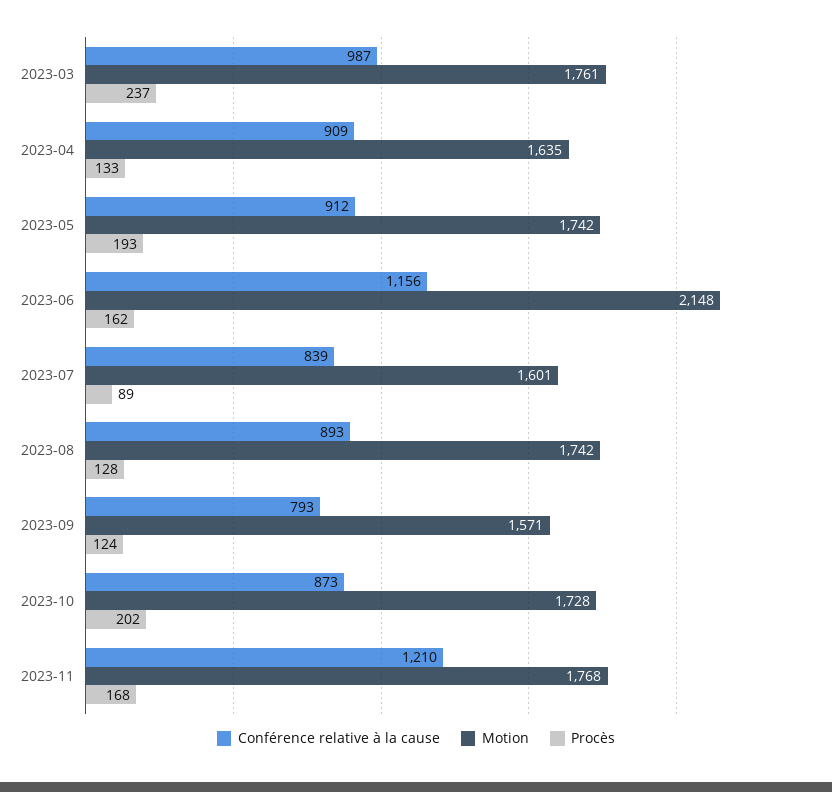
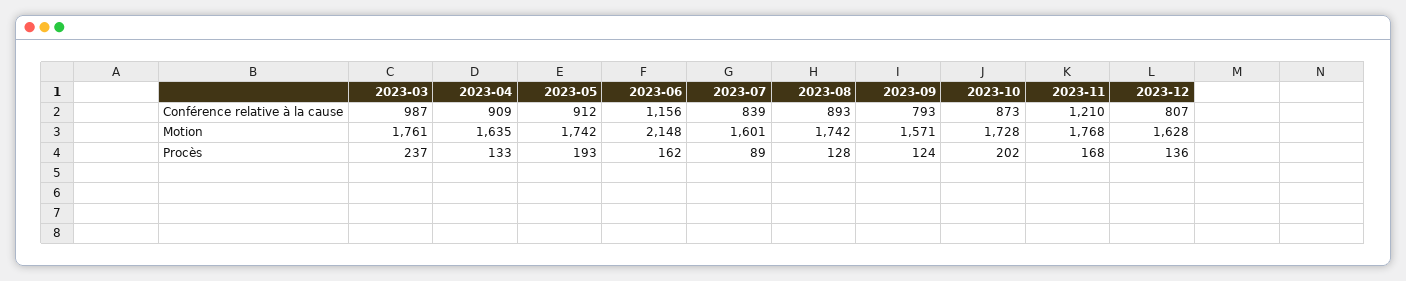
Conférence relative à la cause, 2023-12: none -> 807
Motion, 2023-12: none -> 1628
Procès, 2023-12: none -> 136

